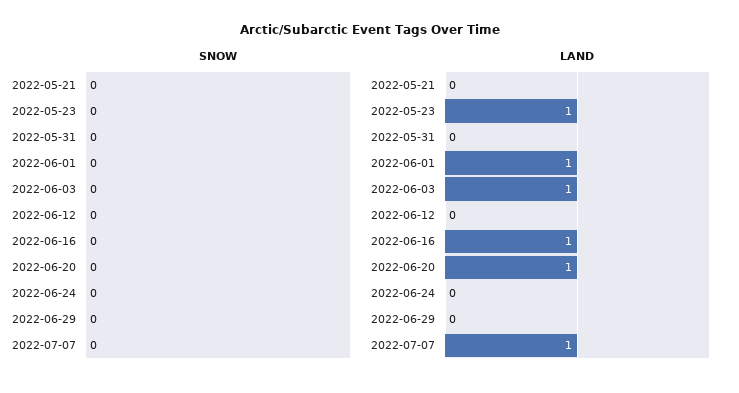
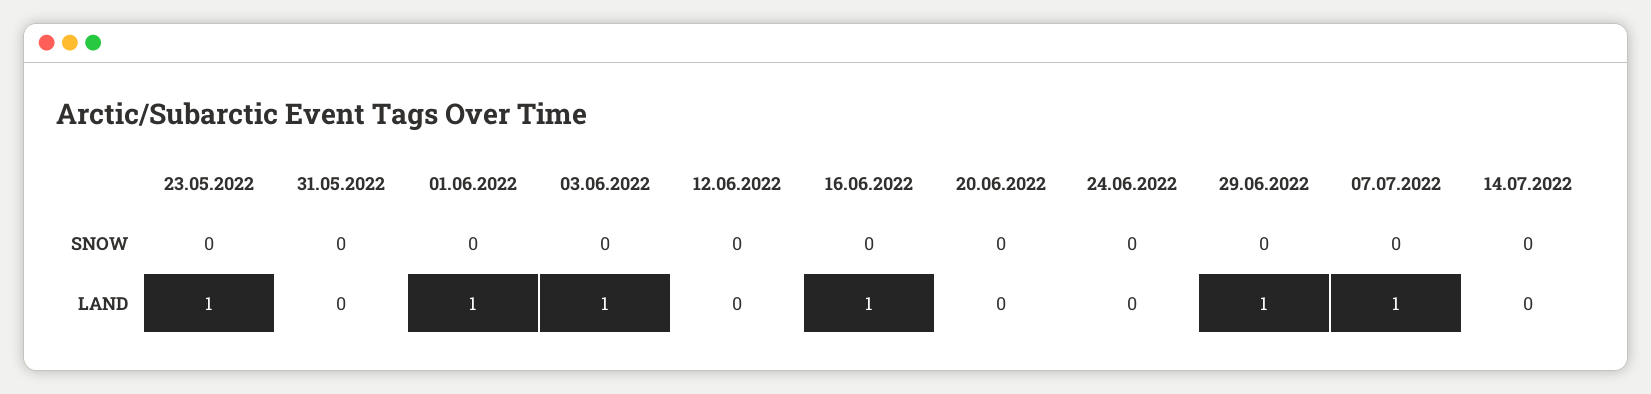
SNOW, 2022-05-21: 0 -> none
LAND, 2022-05-21: 0 -> none
LAND, 2022-06-20: 1 -> 0
LAND, 2022-06-29: 0 -> 1
SNOW, 14.07.2022: none -> 0
LAND, 14.07.2022: none -> 0

